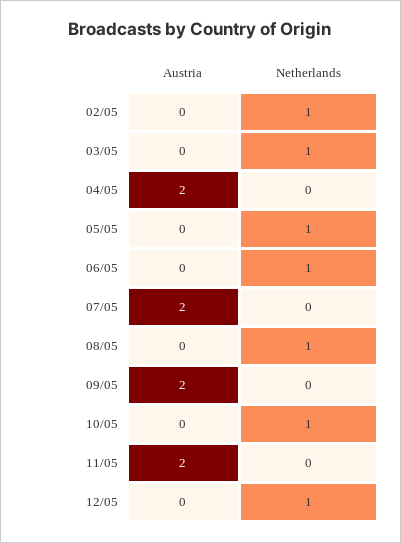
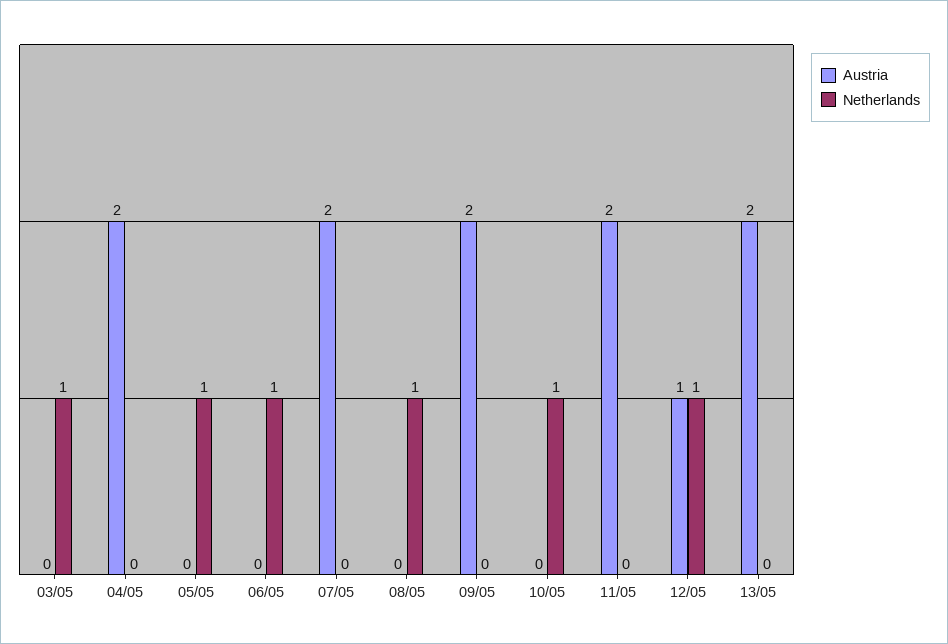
Austria, 02/05: 0 -> none
Netherlands, 02/05: 1 -> none
Austria, 12/05: 0 -> 1
Austria, 13/05: none -> 2
Netherlands, 13/05: none -> 0

